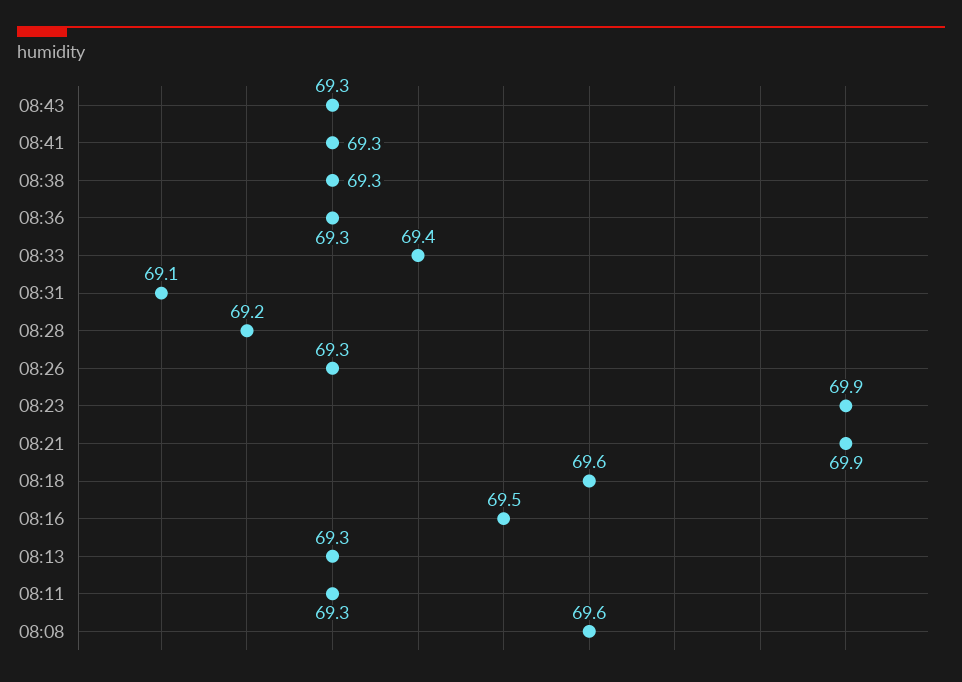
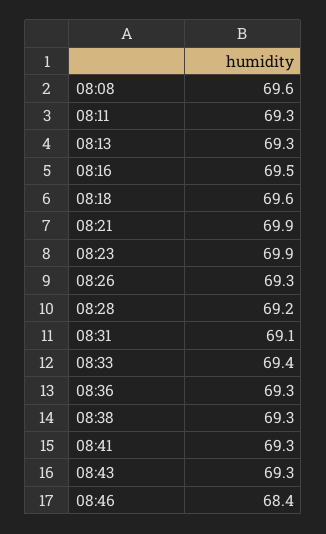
08:46: none -> 68.4

